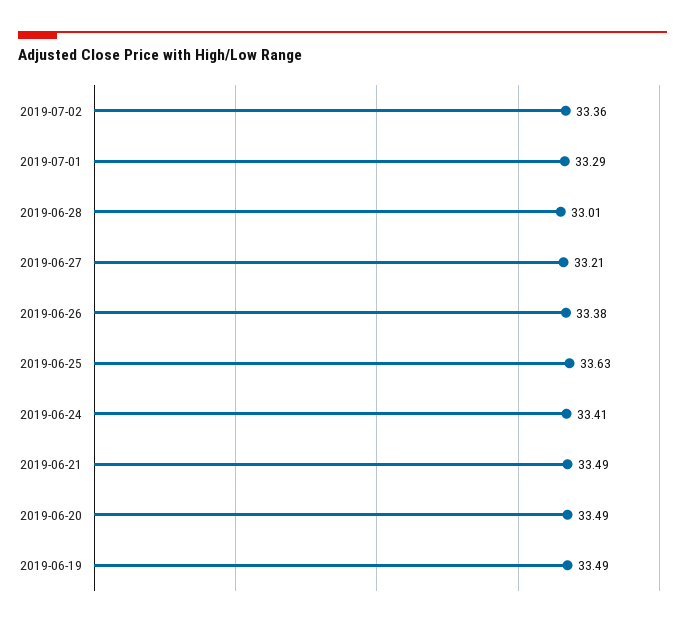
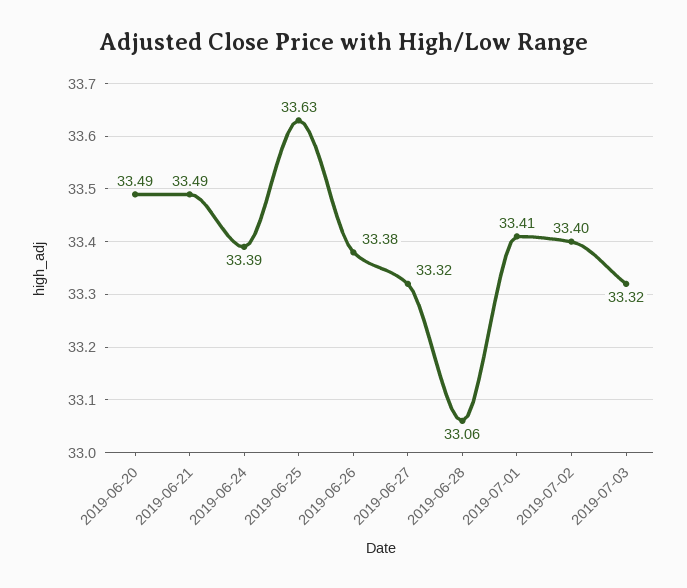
2019-07-02: 33.36 -> 33.4
2019-07-01: 33.29 -> 33.41
2019-06-28: 33.01 -> 33.06
2019-06-27: 33.21 -> 33.32
2019-06-24: 33.41 -> 33.39
2019-06-19: 33.49 -> none
2019-07-03: none -> 33.32

